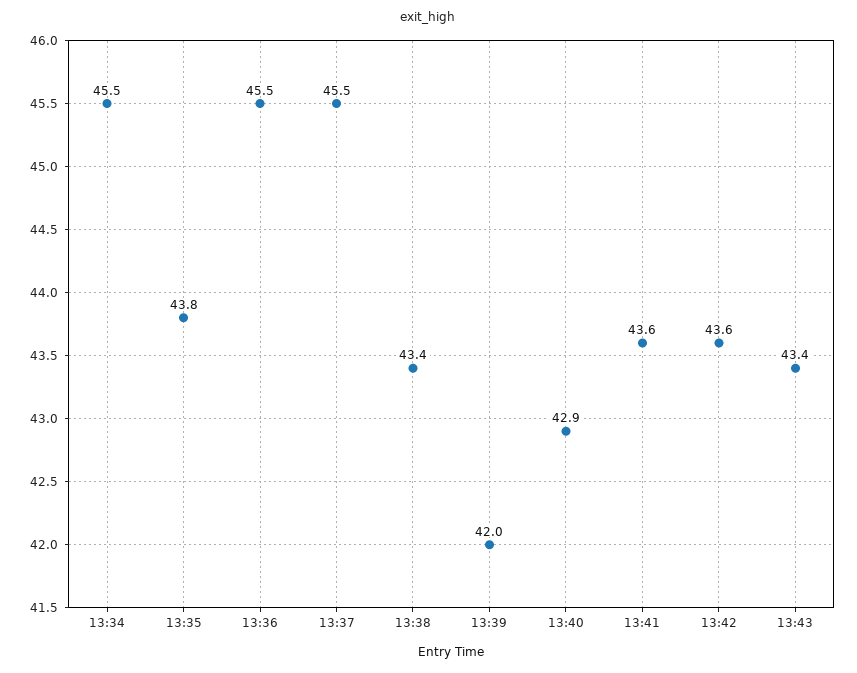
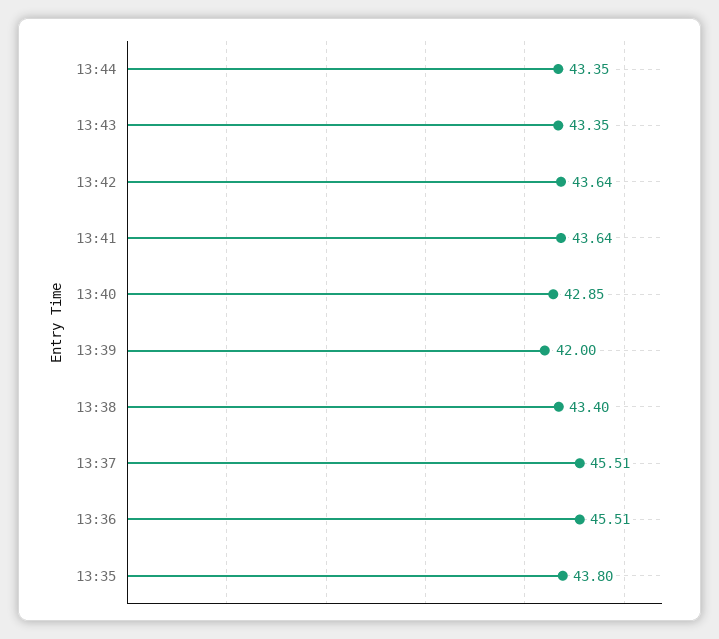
13:34: 45.5 -> none
13:44: none -> 43.35

